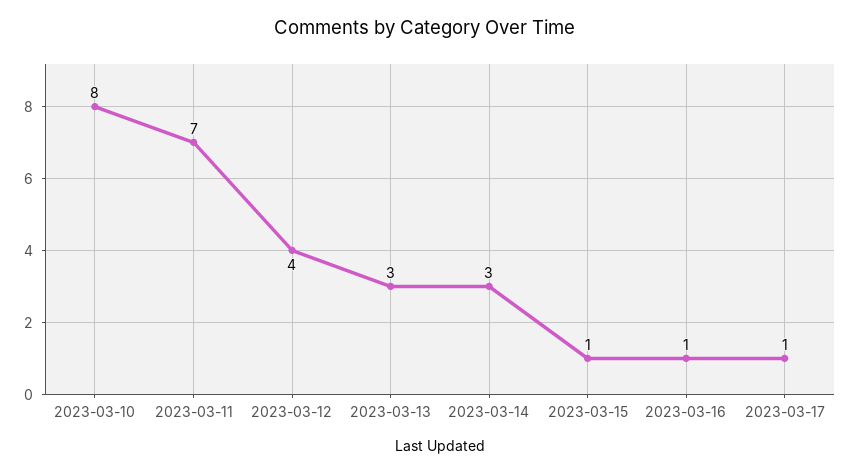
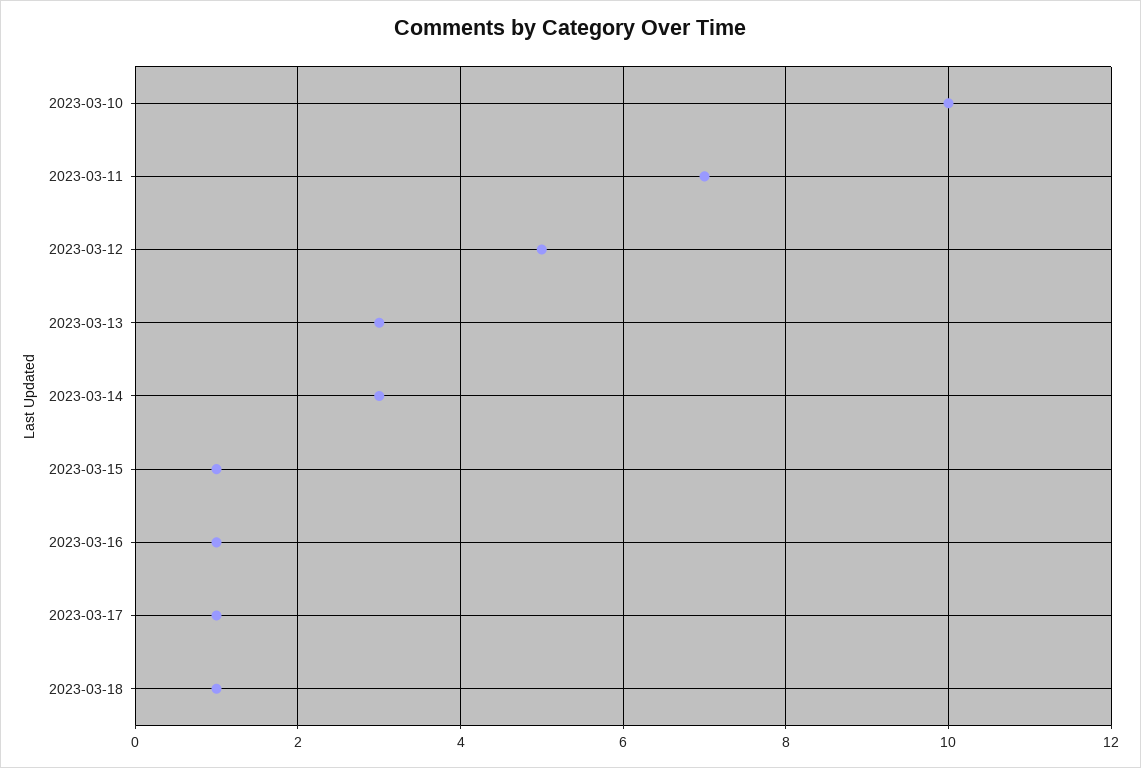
2023-03-10: 8 -> 10
2023-03-12: 4 -> 5
2023-03-18: none -> 1

